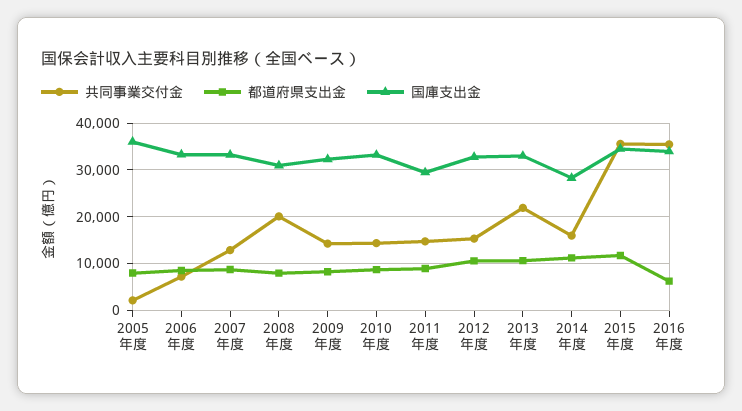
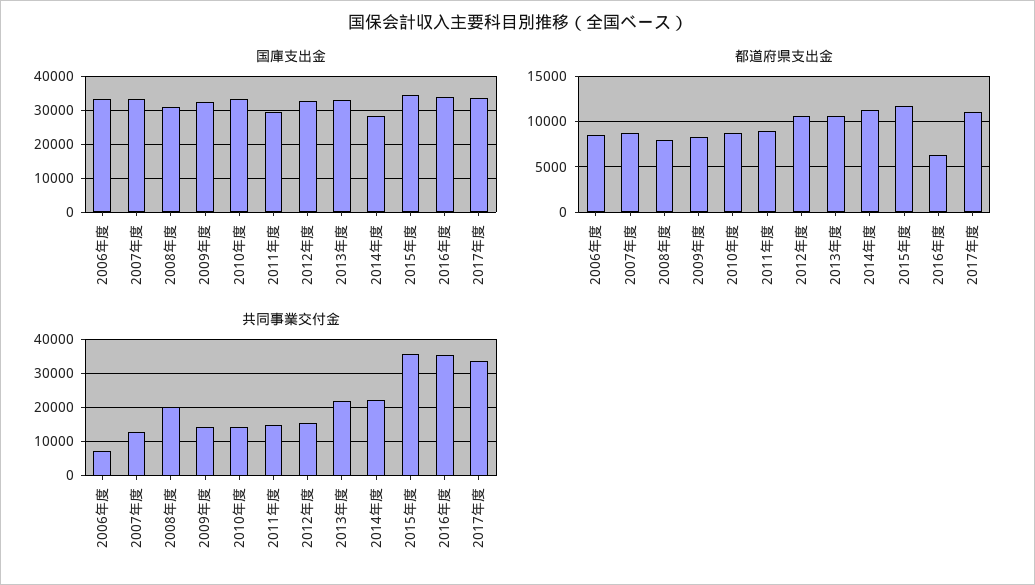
共同事業交付金, 2005年度: 2000 -> none
都道府県支出金, 2005年度: 8000 -> none
国庫支出金, 2005年度: 36000 -> none
共同事業交付金, 2014年度: 16000 -> 22000
国庫支出金, 2017年度: none -> 34000
都道府県支出金, 2017年度: none -> 11000
共同事業交付金, 2017年度: none -> 34000

